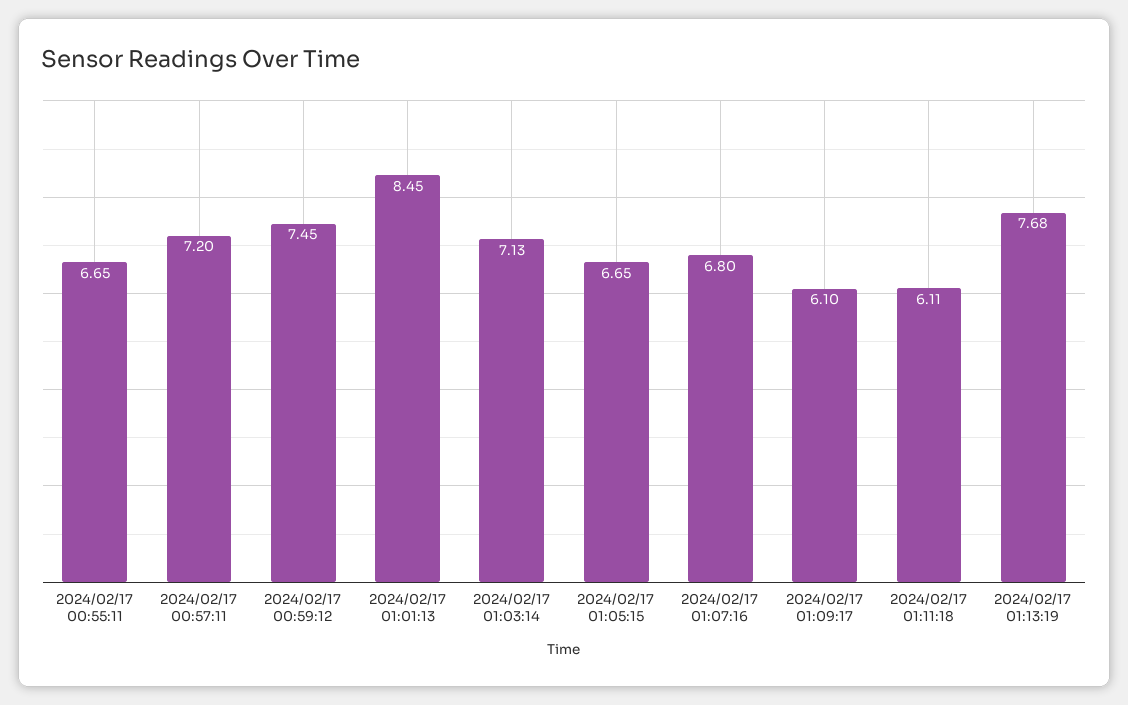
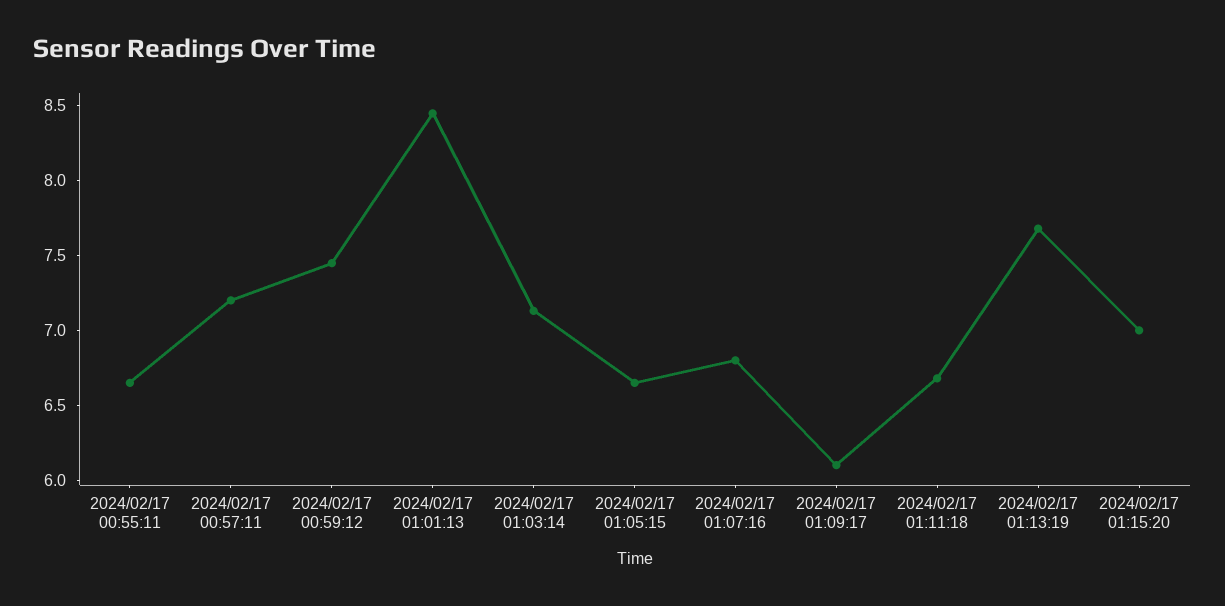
2024/02/17 01:11:18: 6.11 -> 6.7
2024/02/17 01:15:20: none -> 7

